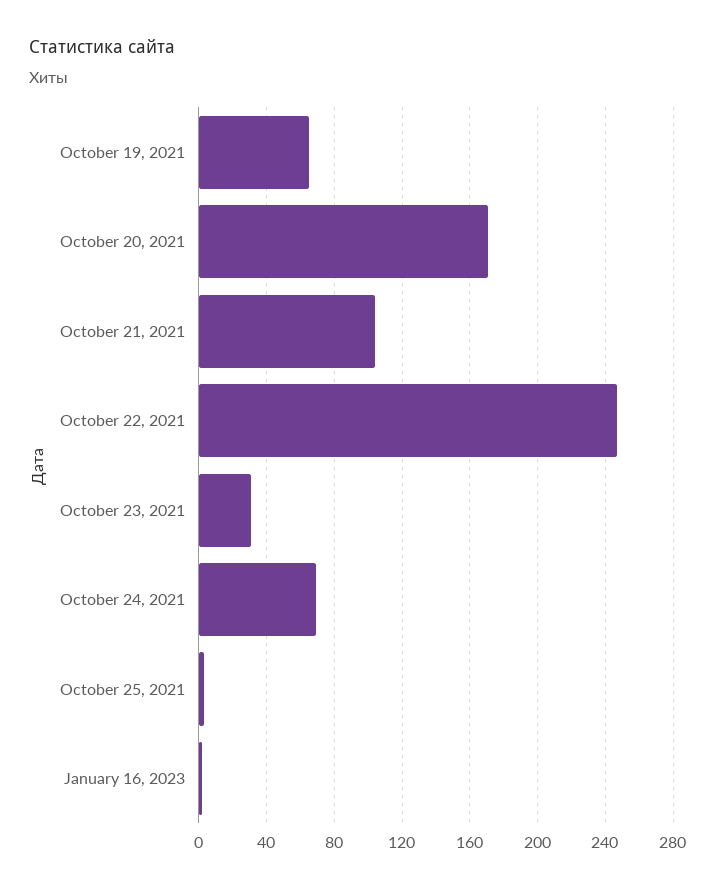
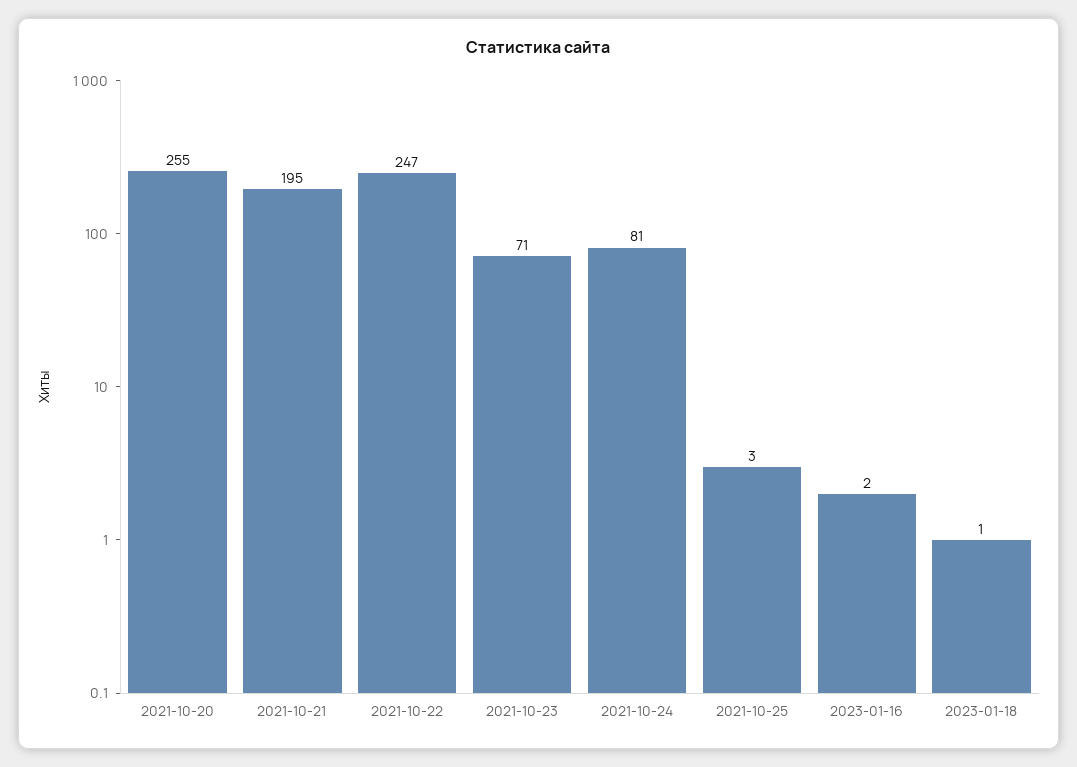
October 19, 2021: 65 -> none
October 20, 2021: 170 -> 255
October 21, 2021: 105 -> 195
October 23, 2021: 30 -> 71
October 24, 2021: 70 -> 81
2023-01-18: none -> 1

